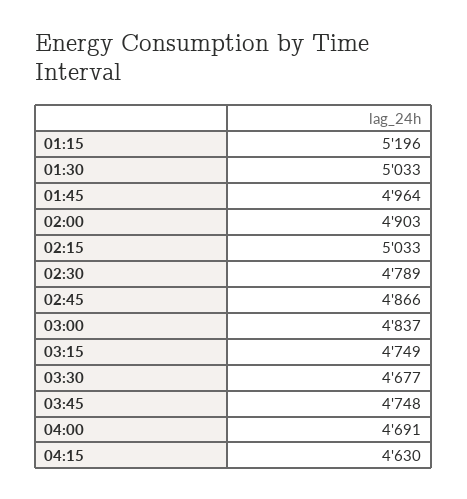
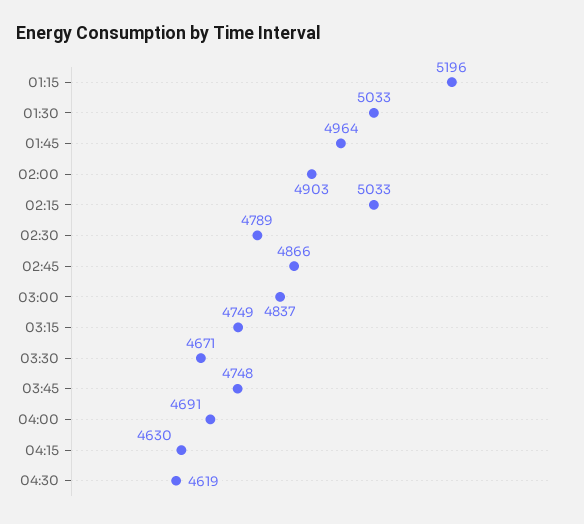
03:30: 4677 -> 4671
04:30: none -> 4619

